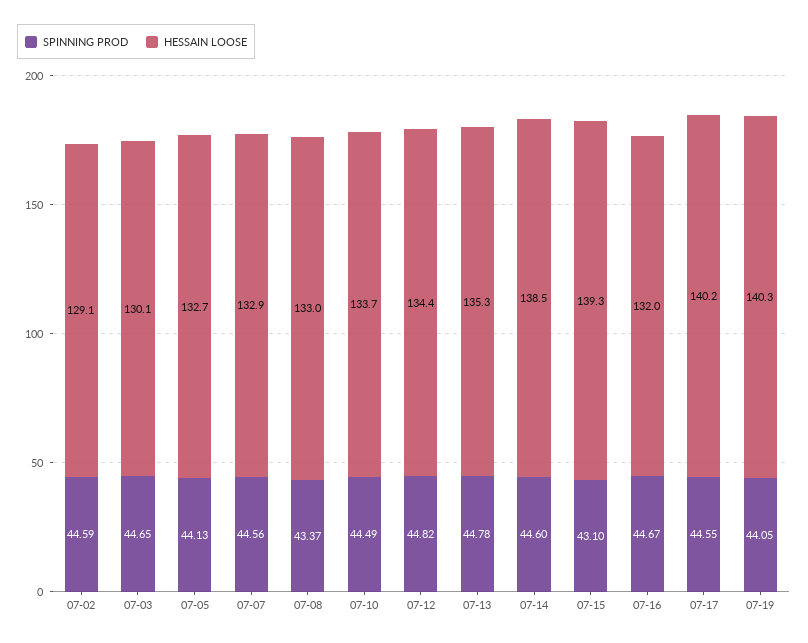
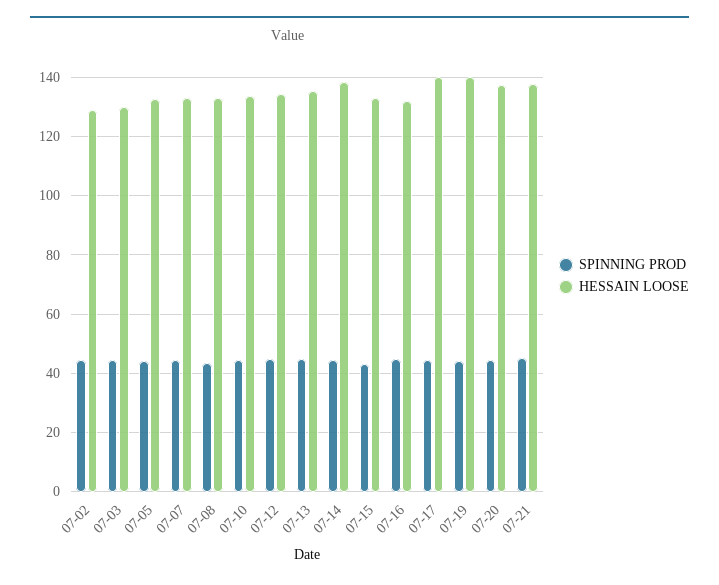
HESSAIN LOOSE, 07-15: 139.3 -> 132.5
SPINNING PROD, 07-20: none -> 45
HESSAIN LOOSE, 07-20: none -> 137.5
SPINNING PROD, 07-21: none -> 45
HESSAIN LOOSE, 07-21: none -> 137.5

